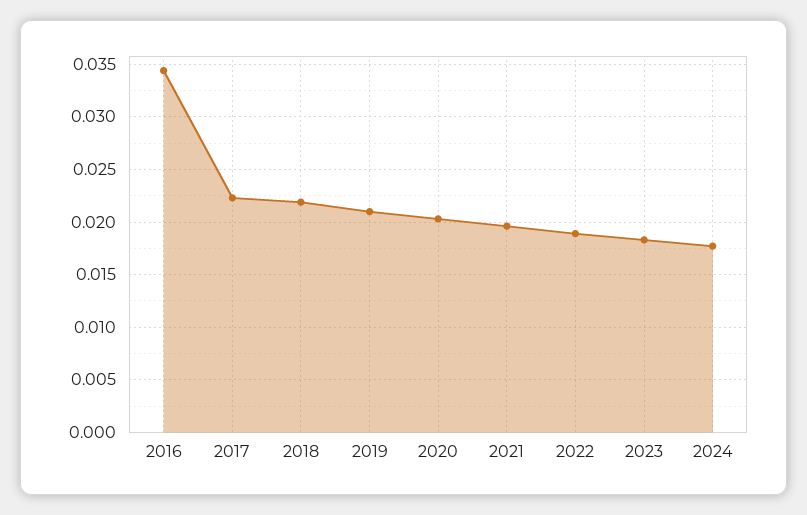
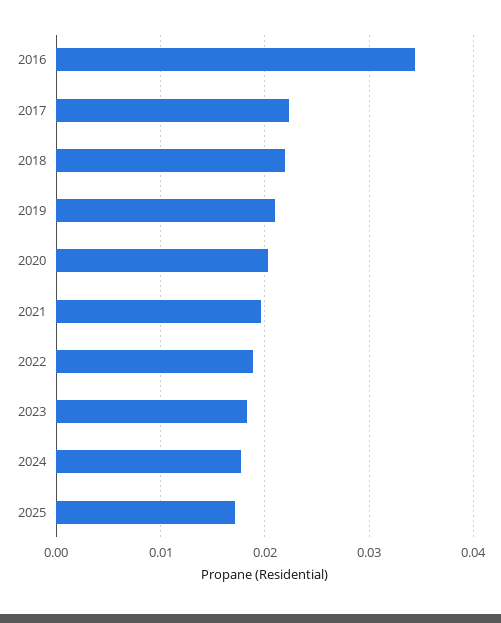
2025: none -> 0.017

